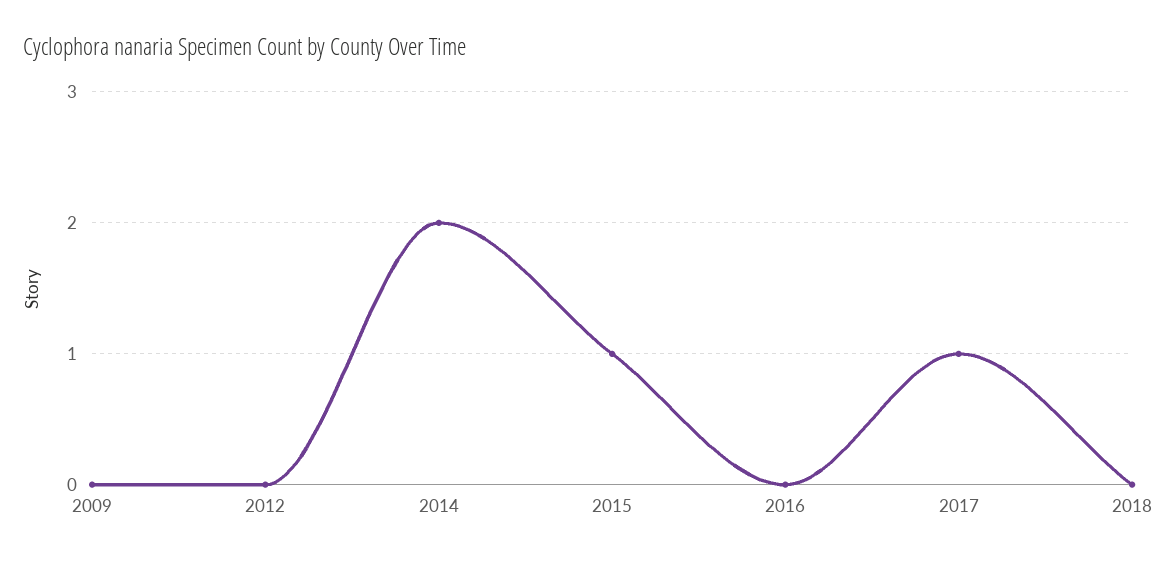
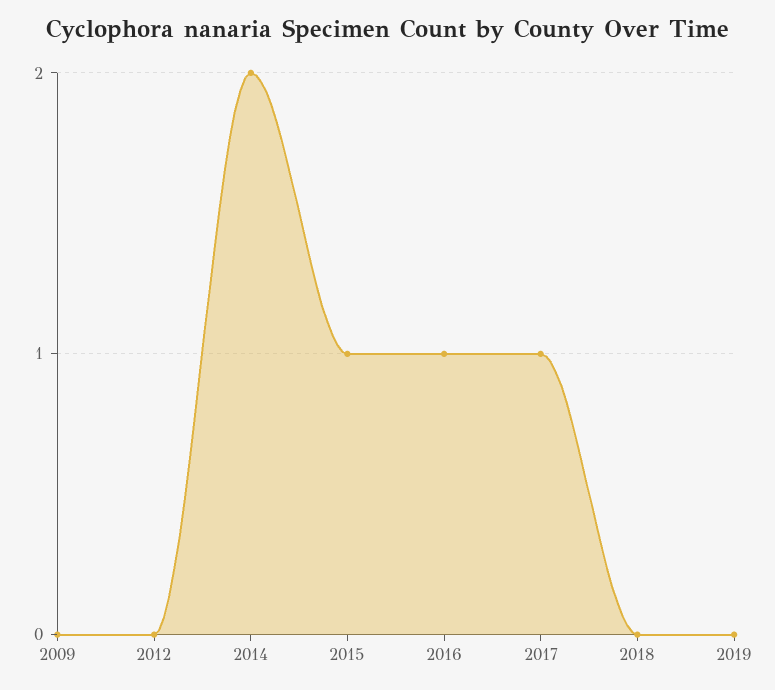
2016: 0 -> 1
2019: none -> 0

